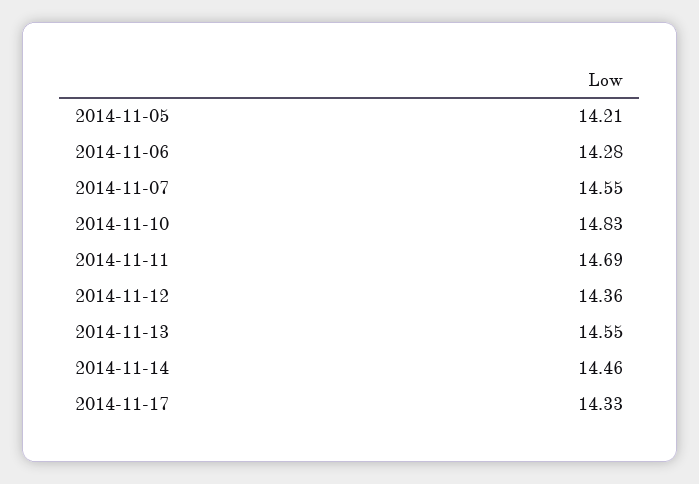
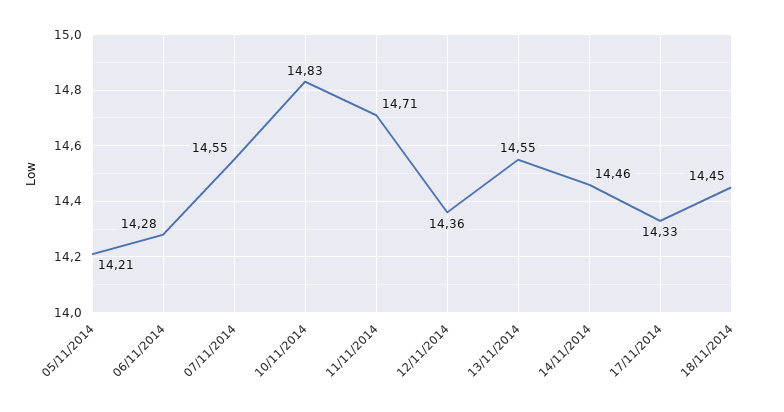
2014-11-11: 14.69 -> 14.71
18/11/2014: none -> 14.45

